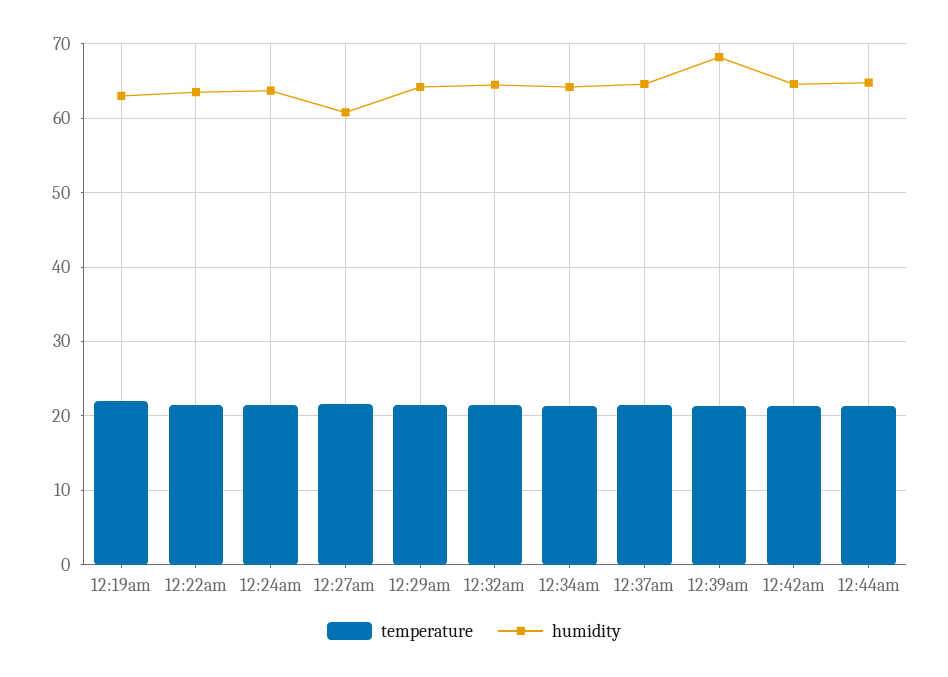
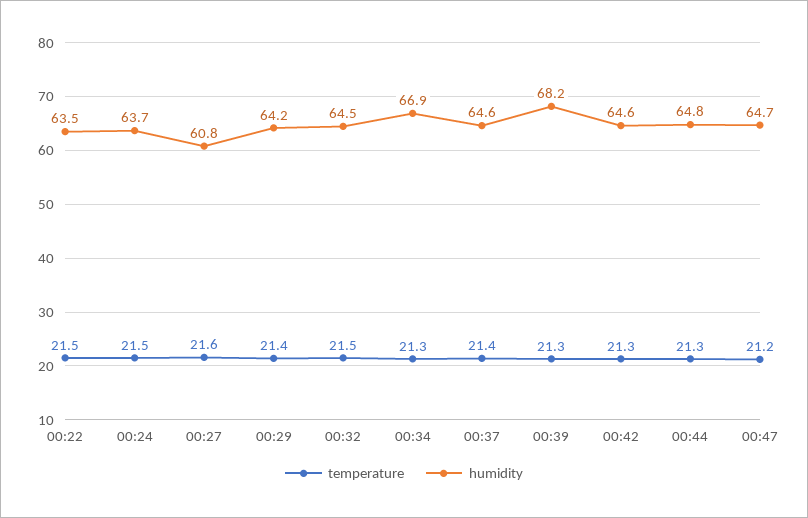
temperature, 12:19am: 22 -> none
humidity, 12:19am: 63 -> none
humidity, 12:34am: 64 -> 66.9
temperature, 00:47: none -> 21.2
humidity, 00:47: none -> 64.7

